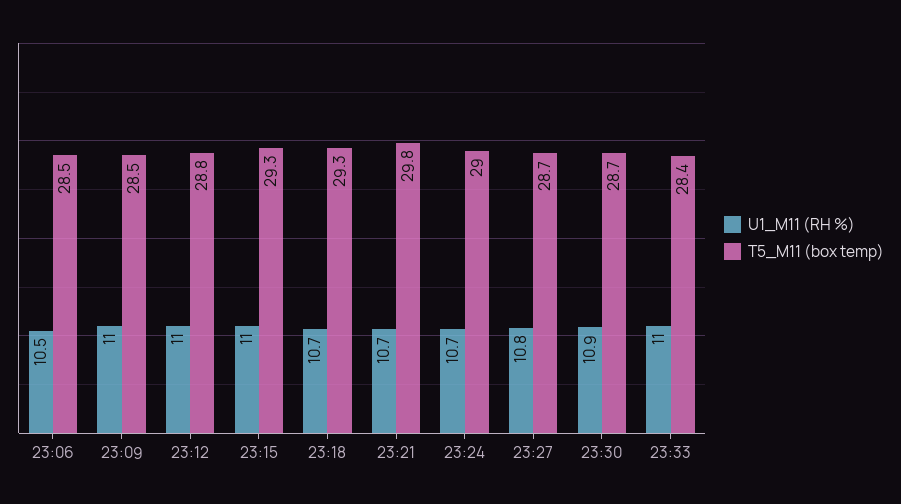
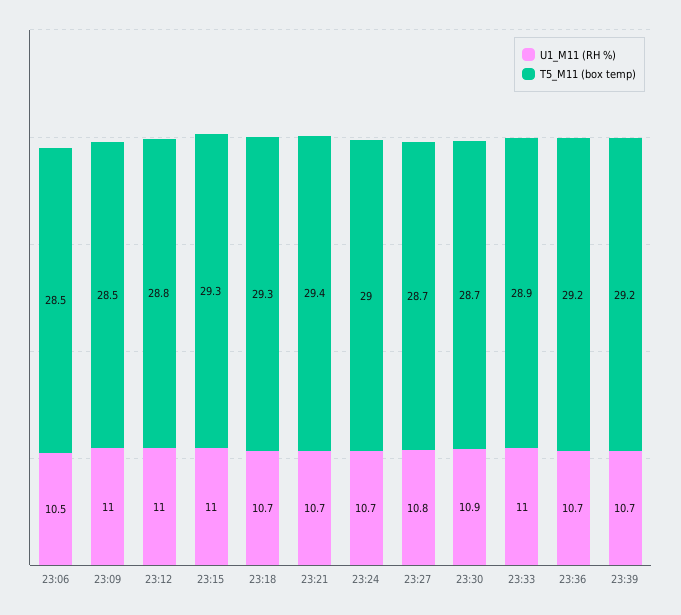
T5_M11 (box temp), 23:21: 29.8 -> 29.4
T5_M11 (box temp), 23:33: 28.4 -> 28.9
U1_M11 (RH %), 23:36: none -> 10.7
T5_M11 (box temp), 23:36: none -> 29.2
U1_M11 (RH %), 23:39: none -> 10.7
T5_M11 (box temp), 23:39: none -> 29.2

